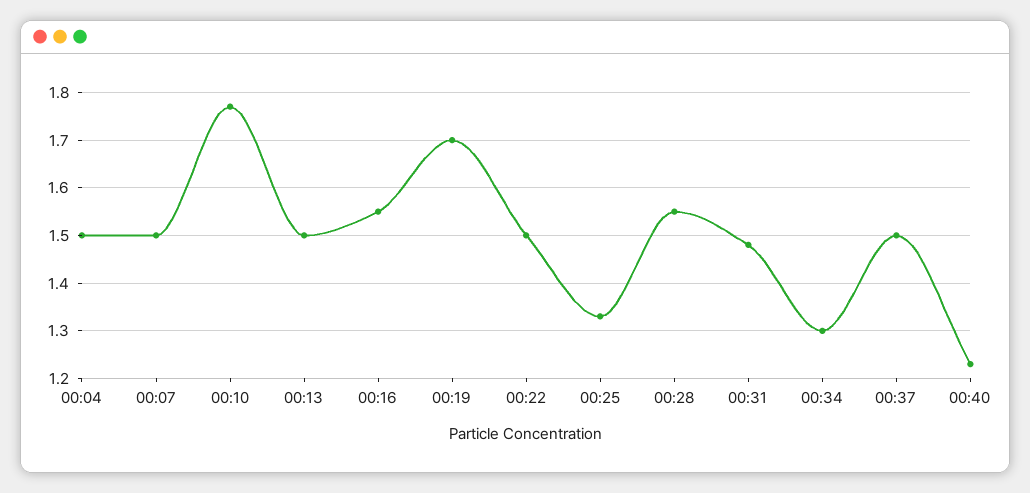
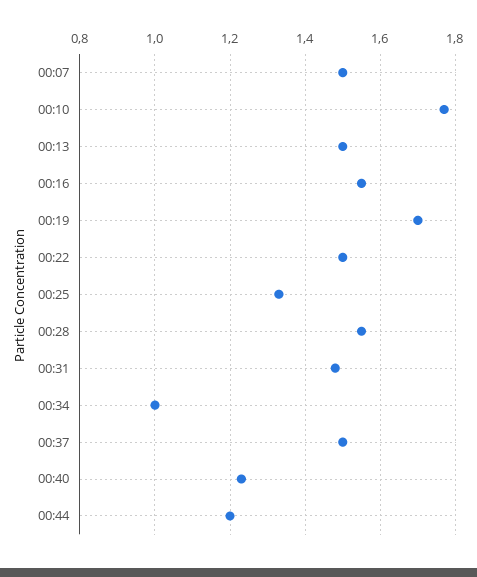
00:04: 1.5 -> none
00:34: 1.3 -> 1
00:44: none -> 1.2

